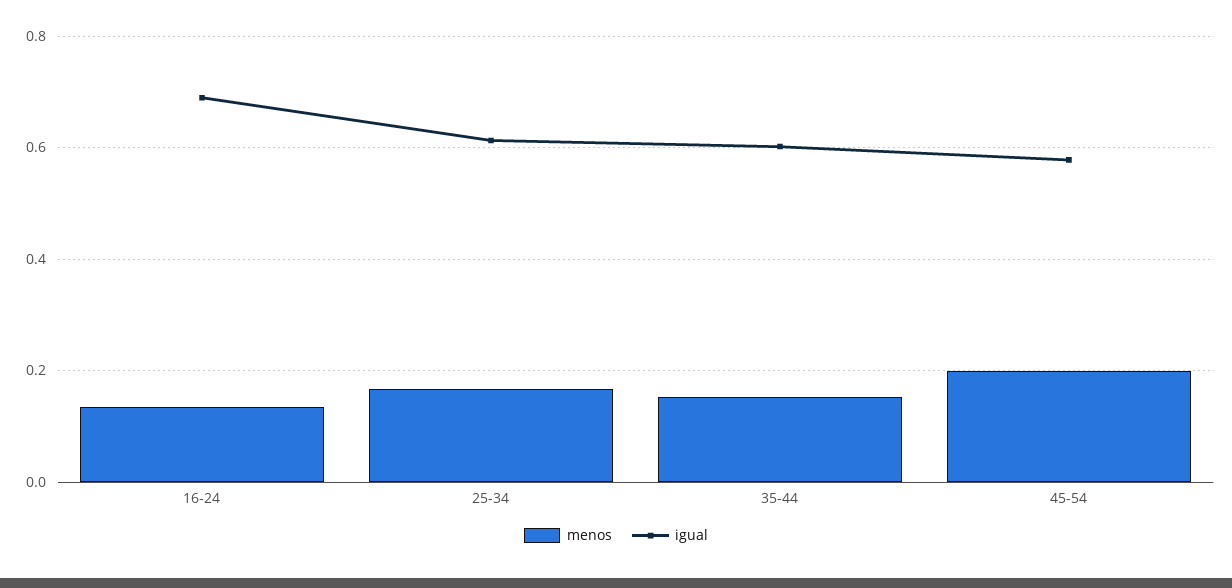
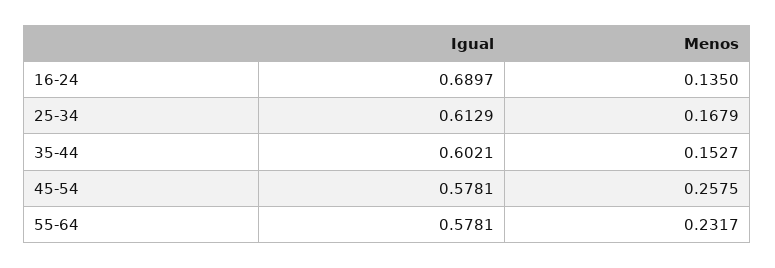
menos, 45-54: 0.2 -> 0.2575
igual, 55-64: none -> 0.5781
menos, 55-64: none -> 0.2317

